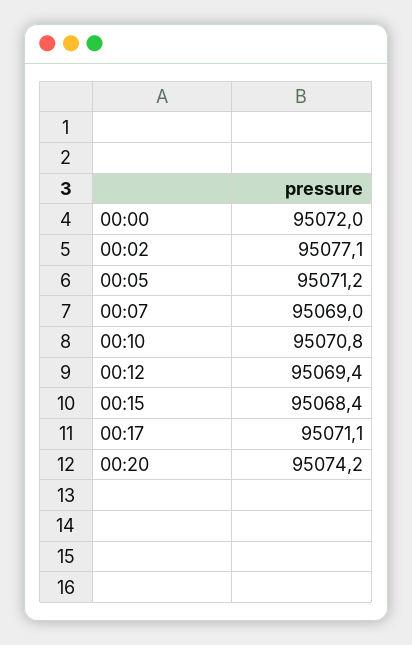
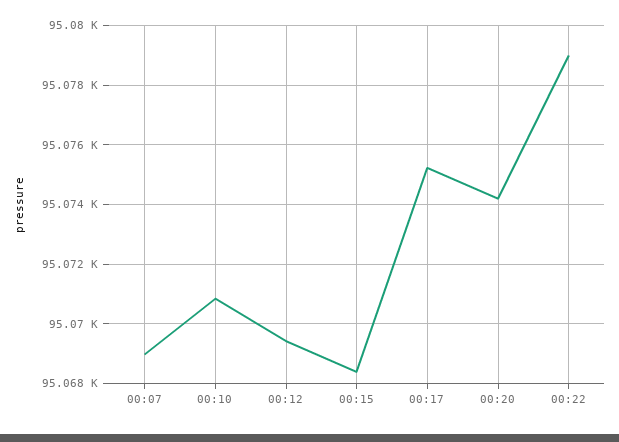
00:00: 95072 -> none
00:02: 95077.1 -> none
00:05: 95071.2 -> none
00:17: 95071.1 -> 95075.25
00:22: none -> 95079

